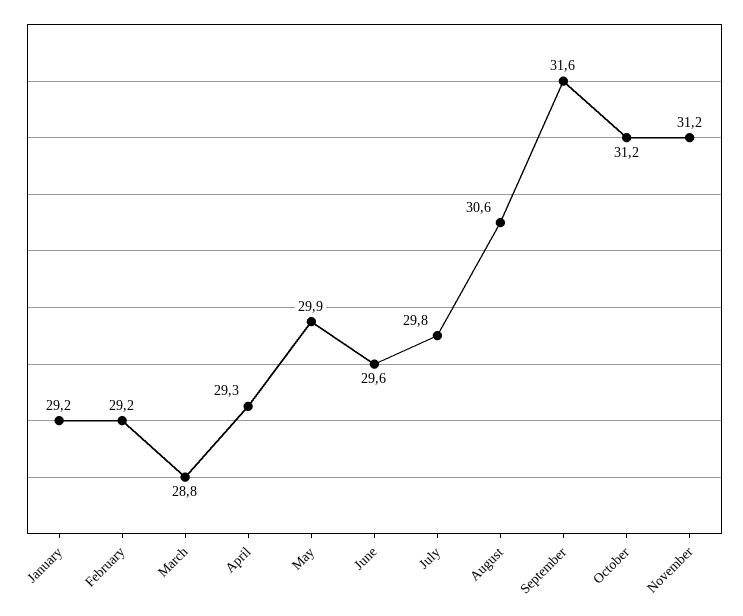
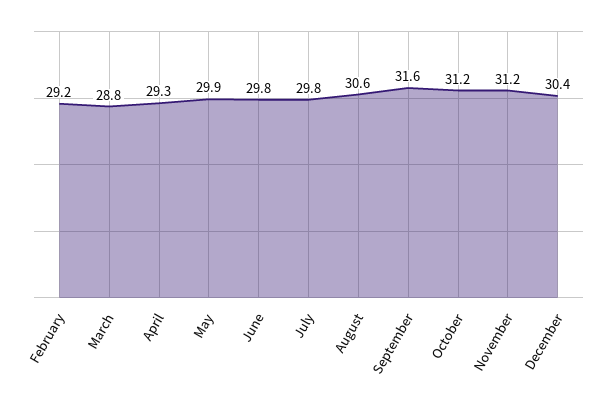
January: 29.2 -> none
June: 29.6 -> 29.8
December: none -> 30.4

